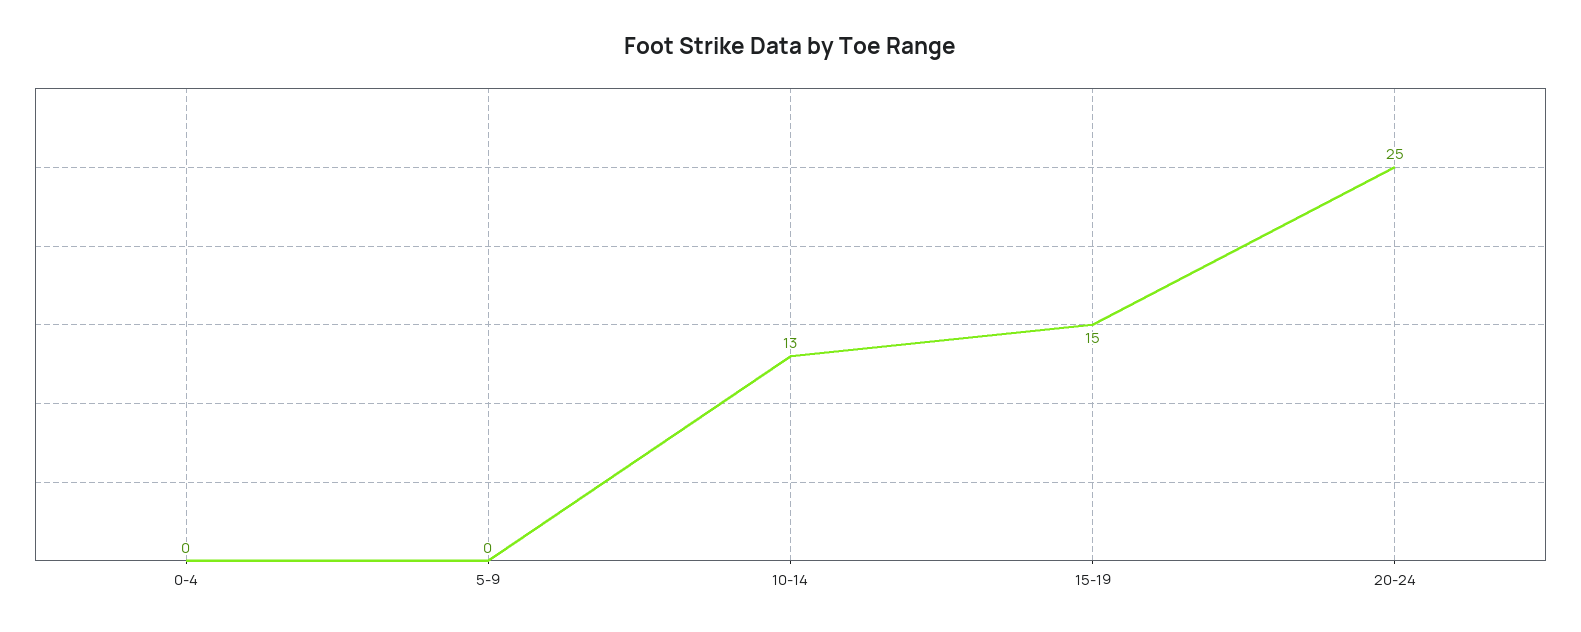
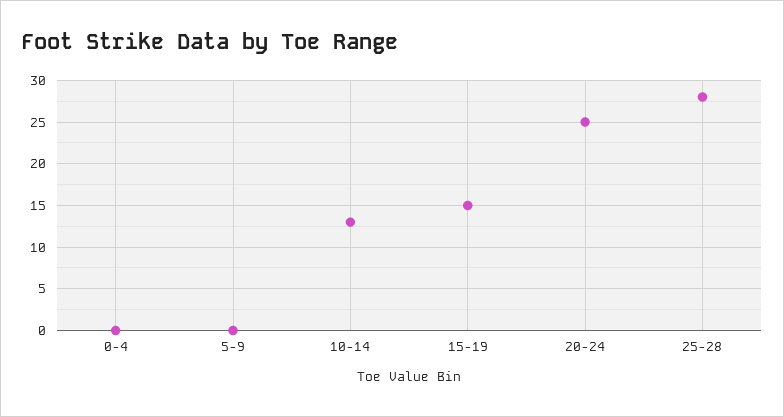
25-28: none -> 28

